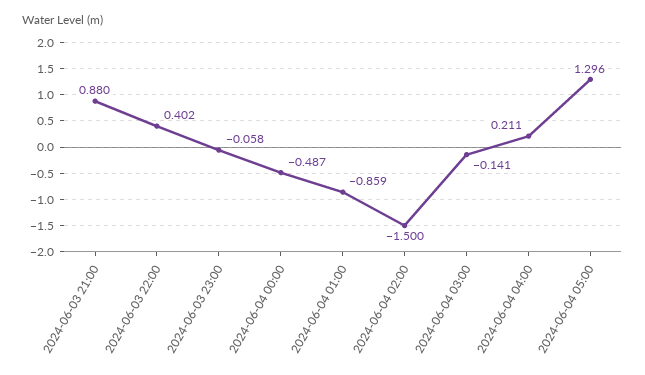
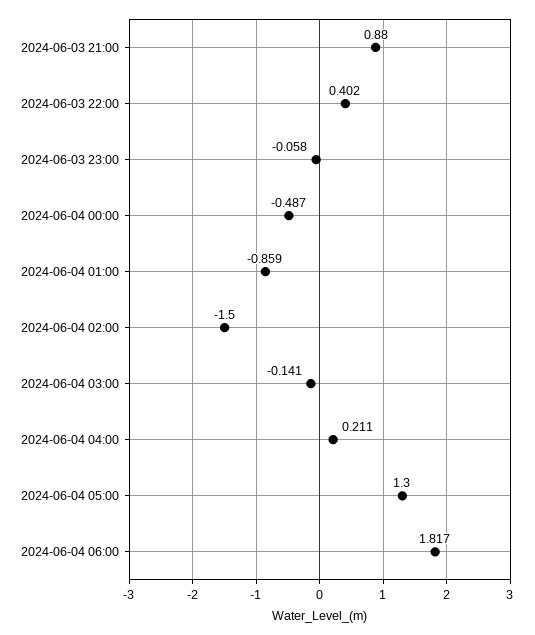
2024-06-04 05:00: 1.296 -> 1.3
2024-06-04 06:00: none -> 1.817

